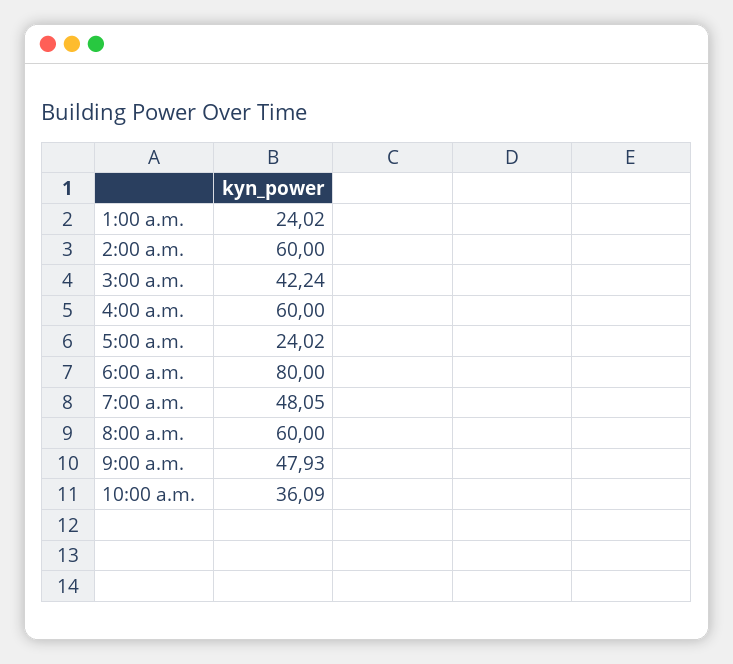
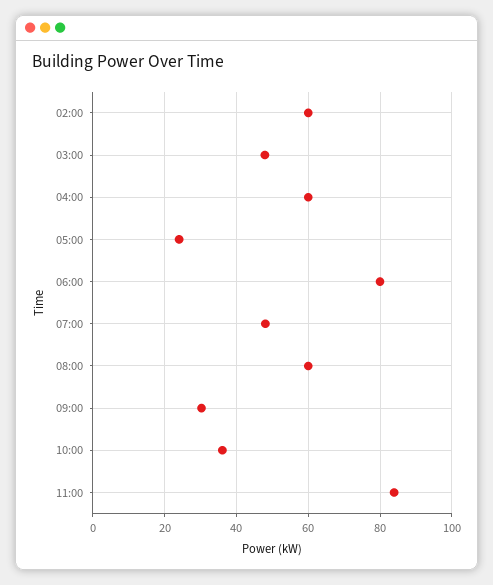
1:00 a.m.: 24.02 -> none
3:00 a.m.: 42.24 -> 48
9:00 a.m.: 47.93 -> 30
11:00: none -> 84

